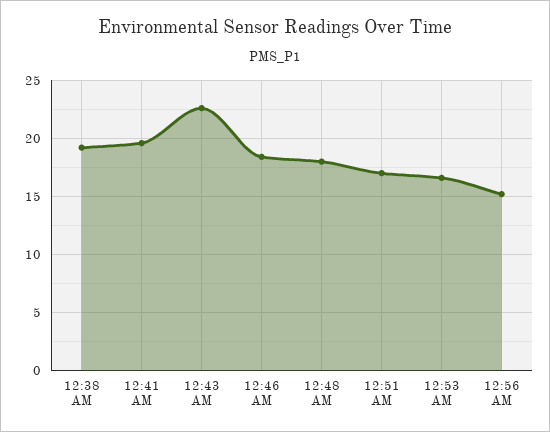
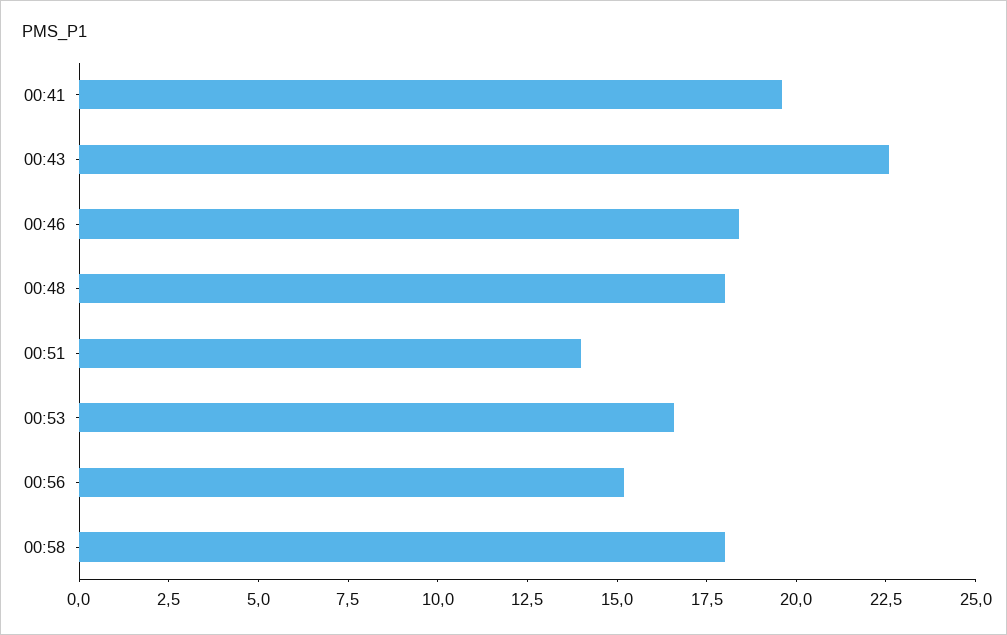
12:38 AM: 19 -> none
12:51 AM: 17 -> 14
00:58: none -> 18

